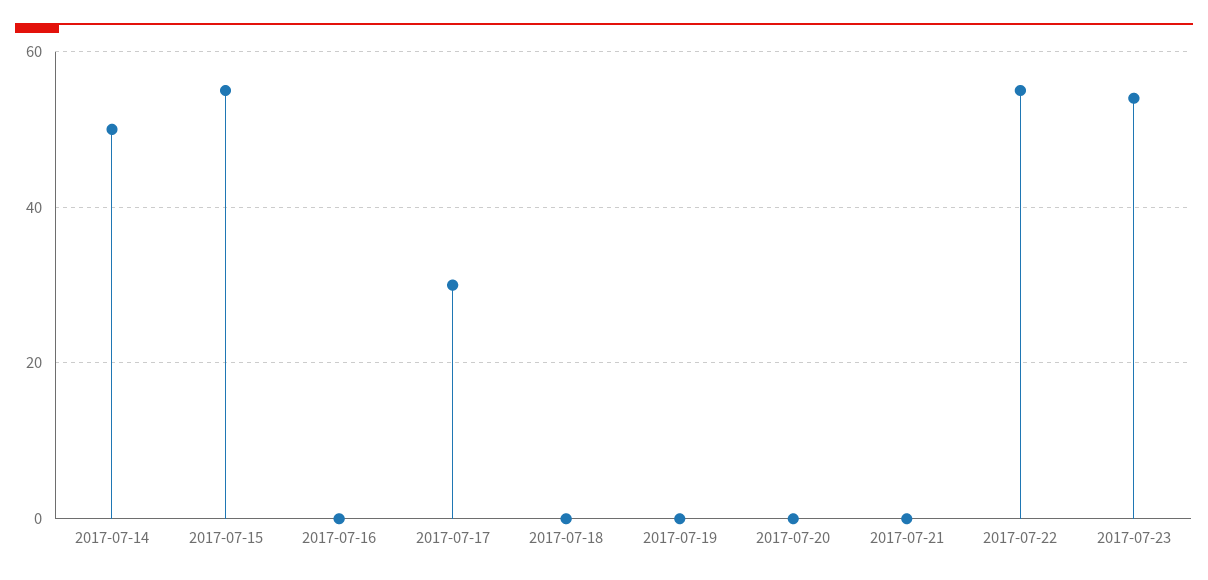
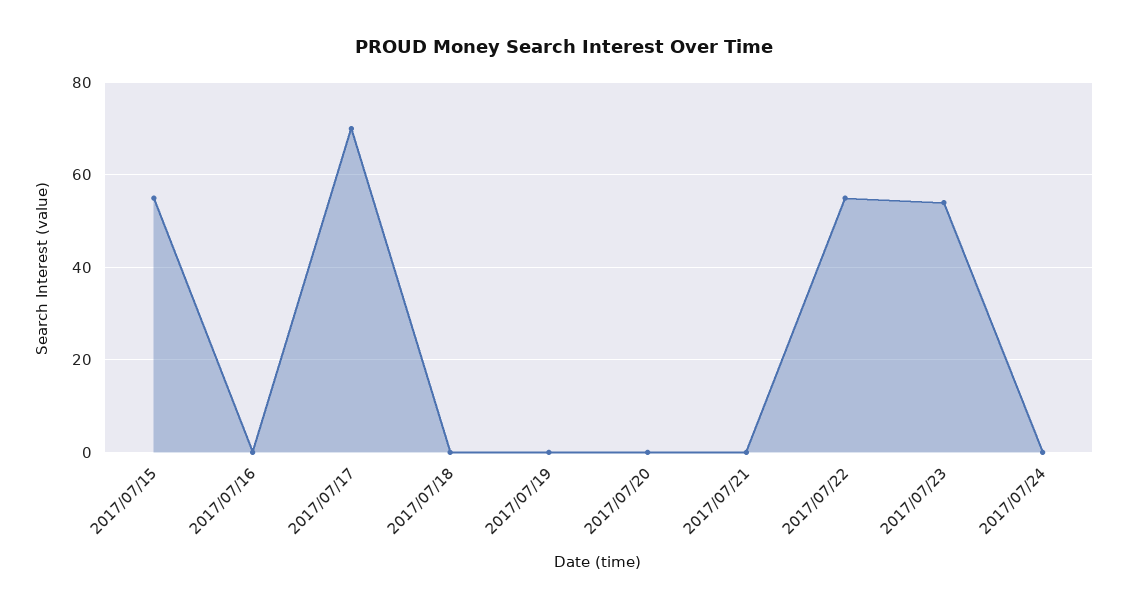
2017-07-14: 50 -> none
2017-07-17: 30 -> 70
2017/07/24: none -> 0

